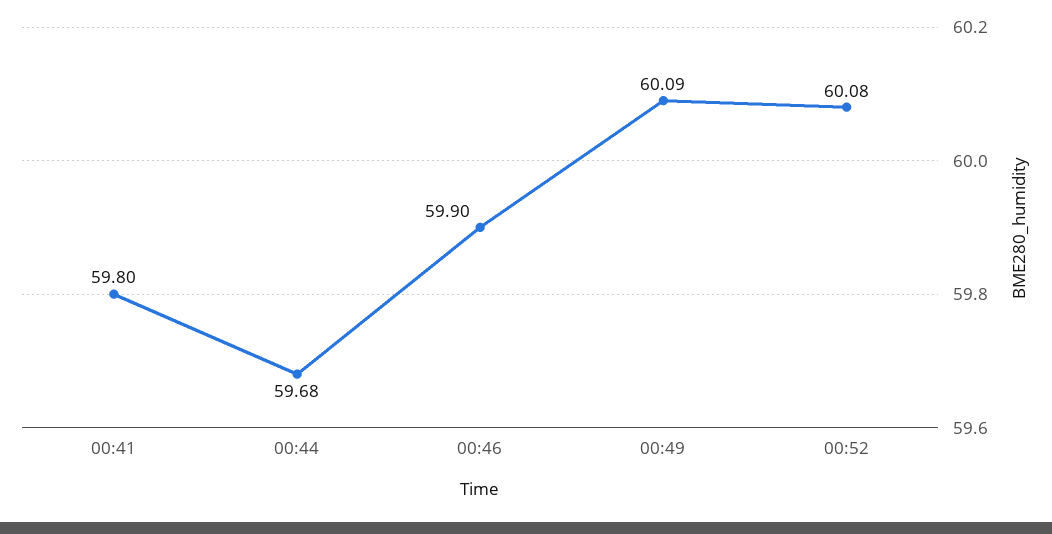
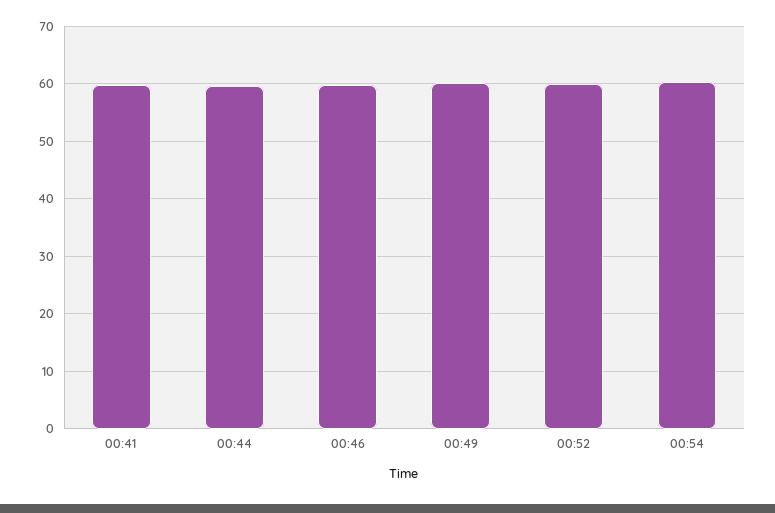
00:54: none -> 60

